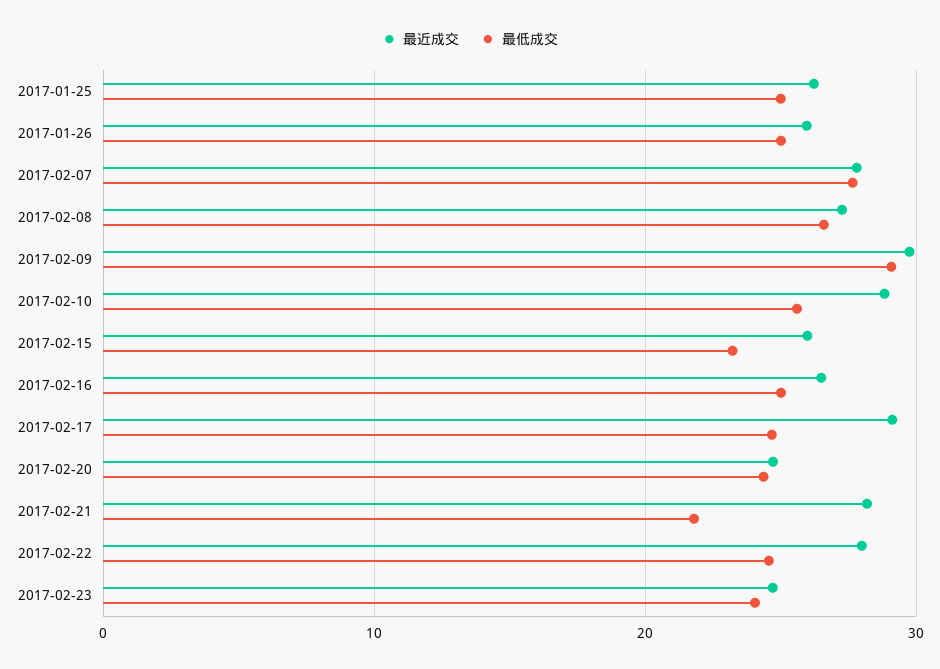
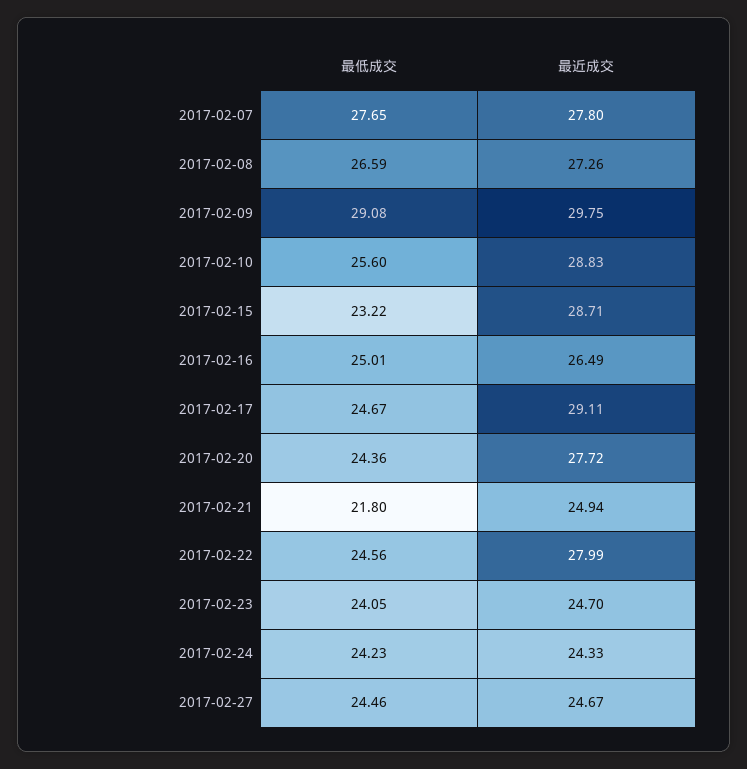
最近成交, 2017-01-25: 26 -> none
最低成交, 2017-01-25: 25 -> none
最近成交, 2017-01-26: 26 -> none
最低成交, 2017-01-26: 25 -> none
最近成交, 2017-02-15: 26 -> 28.71
最近成交, 2017-02-20: 25 -> 27.72
最近成交, 2017-02-21: 28 -> 24.94
最低成交, 2017-02-24: none -> 24.23
最近成交, 2017-02-24: none -> 24.33
最低成交, 2017-02-27: none -> 24.46
最近成交, 2017-02-27: none -> 24.67

